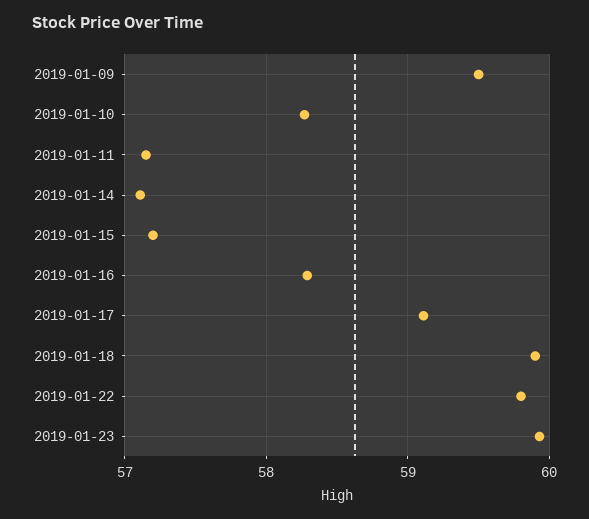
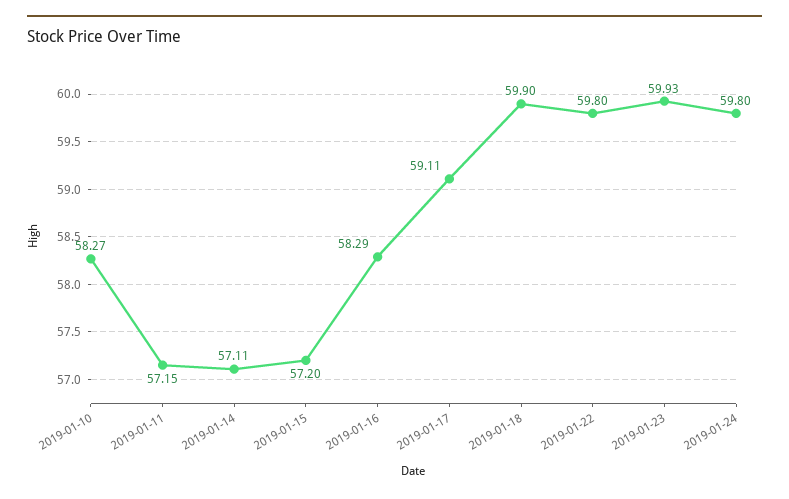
2019-01-09: 59.5 -> none
2019-01-24: none -> 59.8

